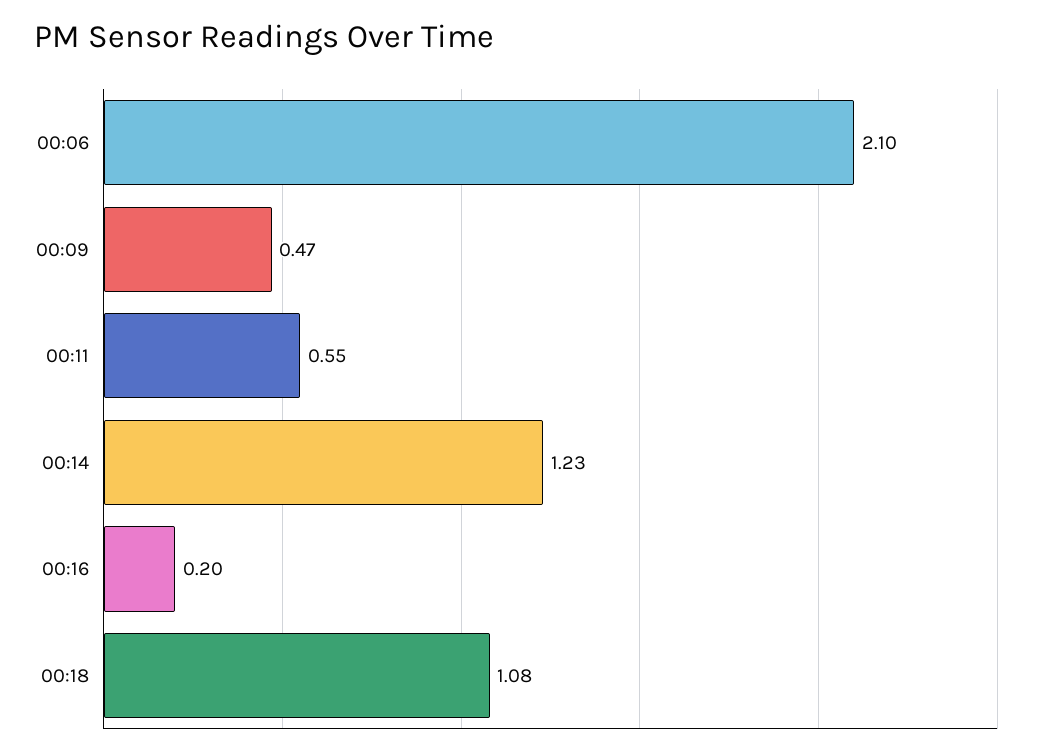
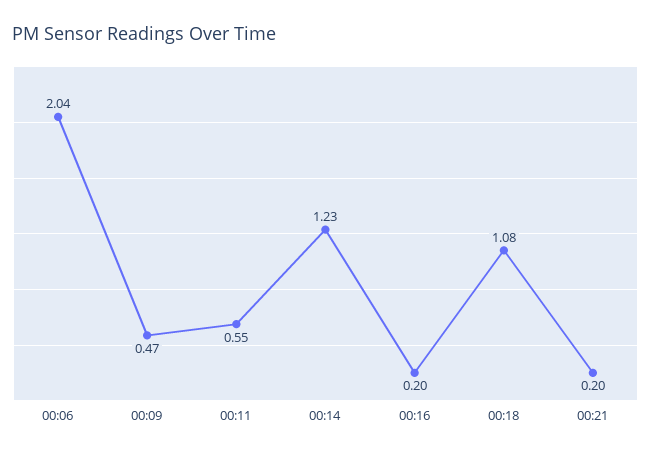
00:06: 2.1 -> 2.04
00:21: none -> 0.2

